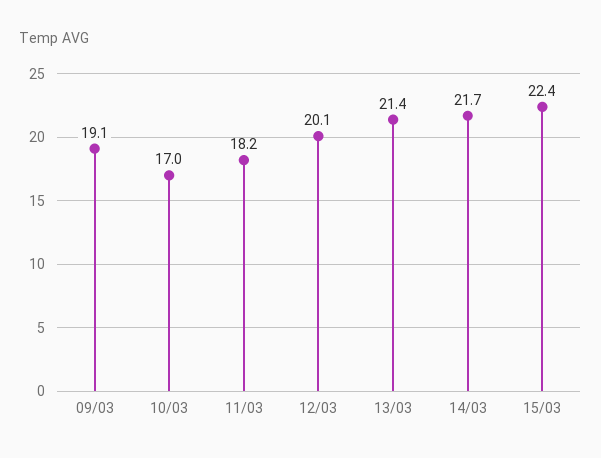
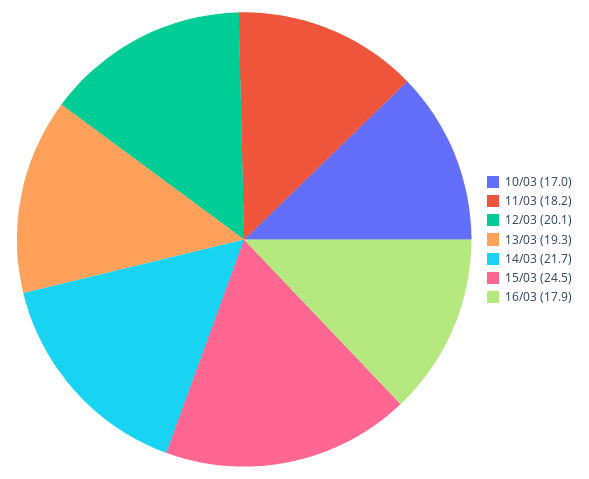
09/03: 19.1 -> none
13/03: 21.4 -> 19.3
15/03: 22.4 -> 24.5
16/03: none -> 17.9

